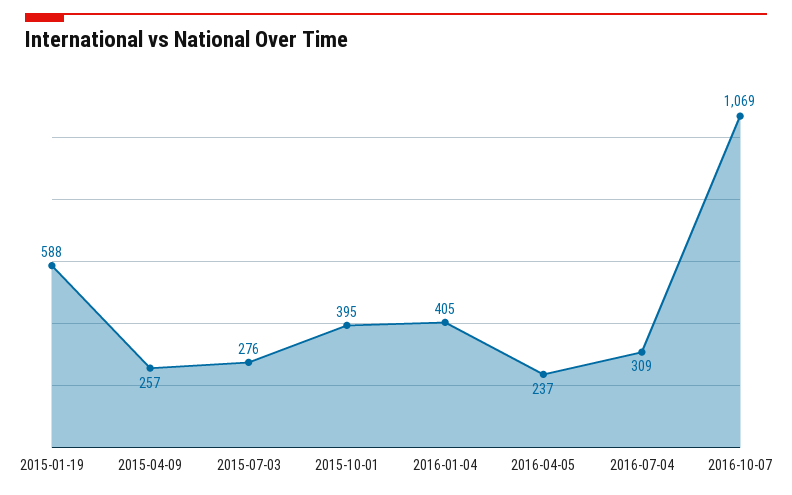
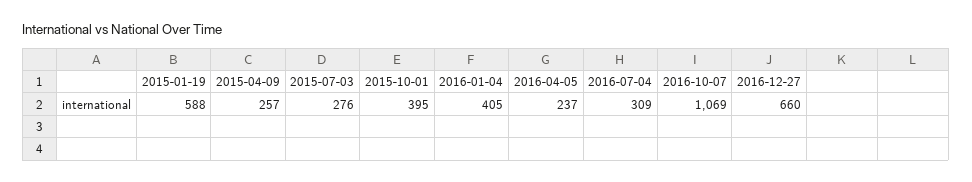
2016-12-27: none -> 660

